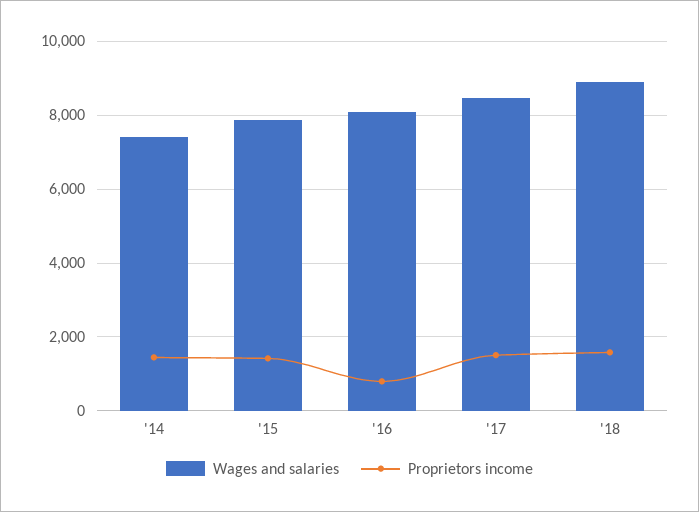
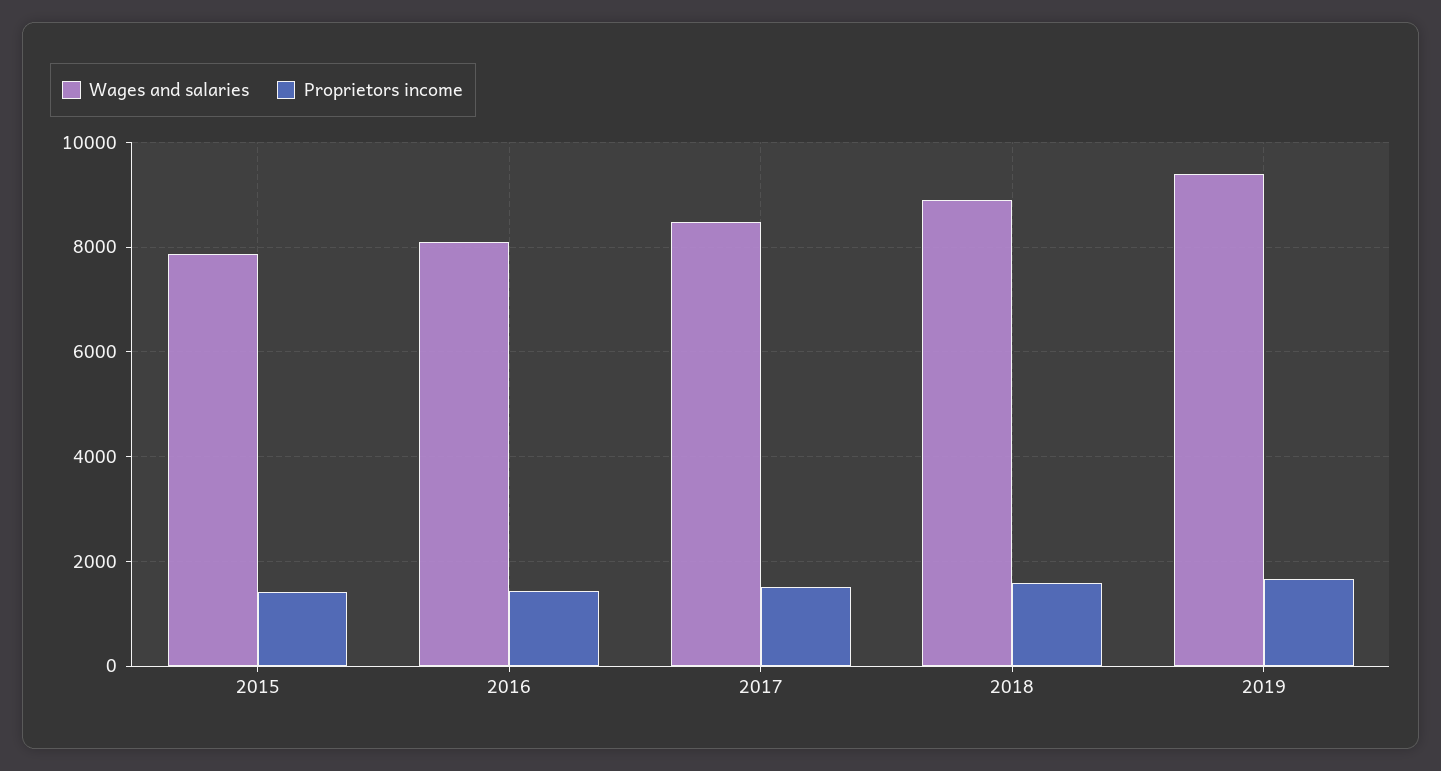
Wages and salaries, '14: 7400 -> none
Proprietors income, '14: 1400 -> none
Proprietors income, '16: 800 -> 1400
Wages and salaries, 2019: none -> 9400
Proprietors income, 2019: none -> 1600

